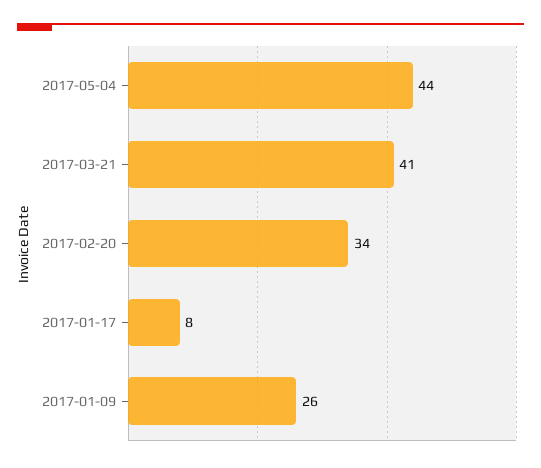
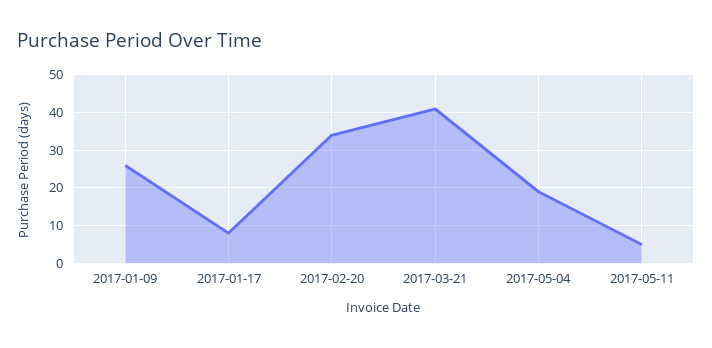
2017-05-04: 44 -> 20
2017-05-11: none -> 5

